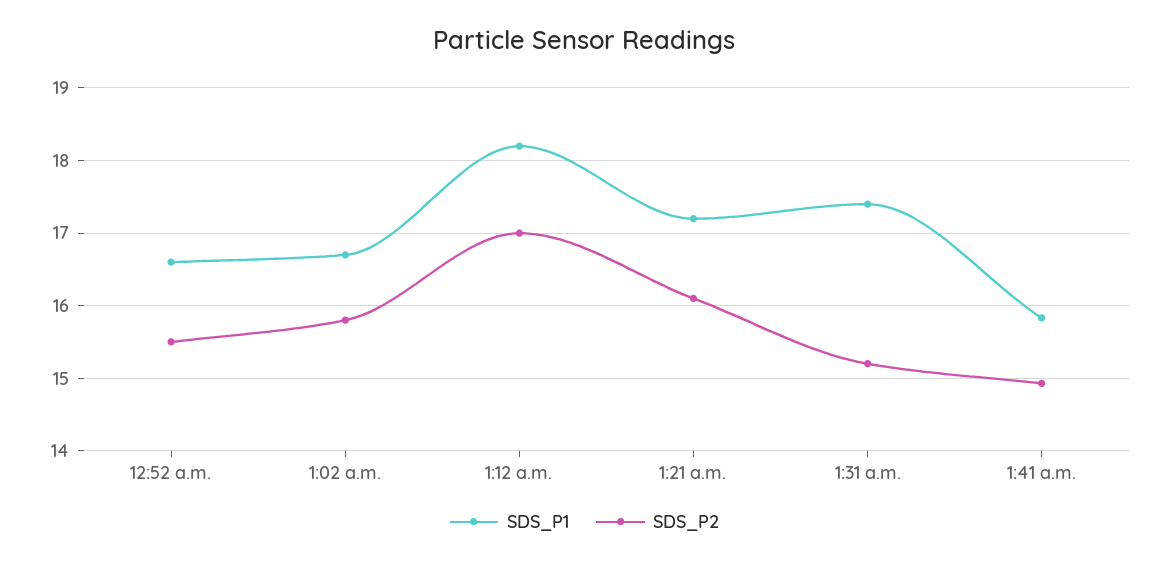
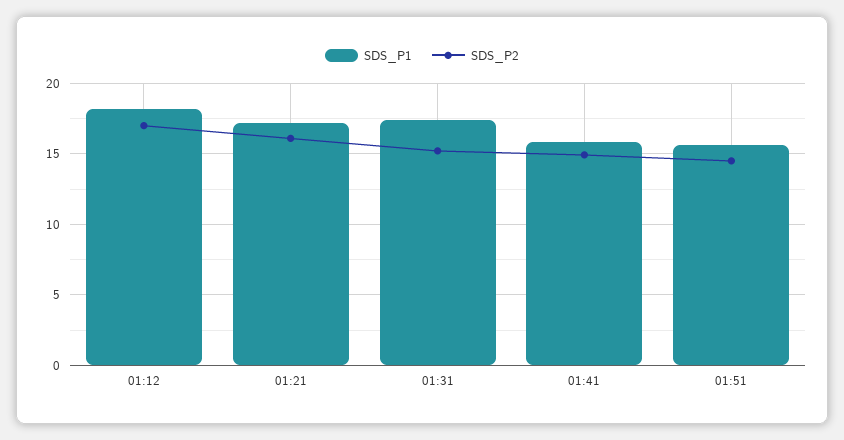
SDS_P1, 12:52 a.m.: 16.6 -> none
SDS_P2, 12:52 a.m.: 15.5 -> none
SDS_P1, 1:02 a.m.: 16.7 -> none
SDS_P2, 1:02 a.m.: 15.8 -> none
SDS_P1, 01:51: none -> 15.5
SDS_P2, 01:51: none -> 14.5

